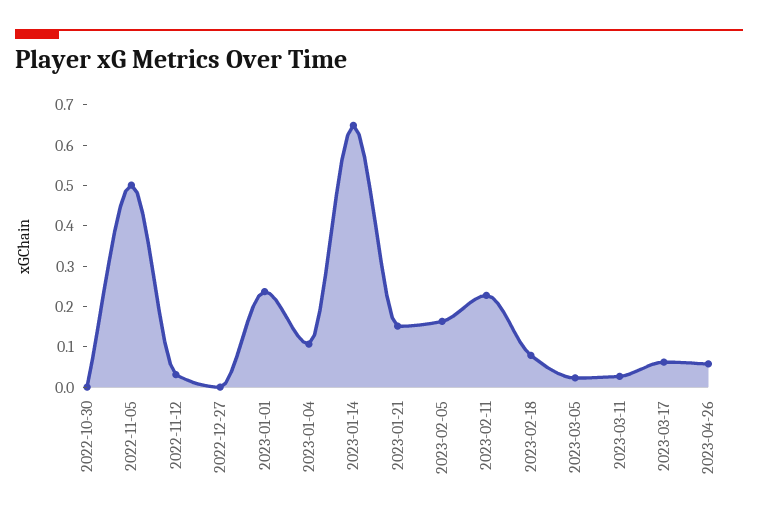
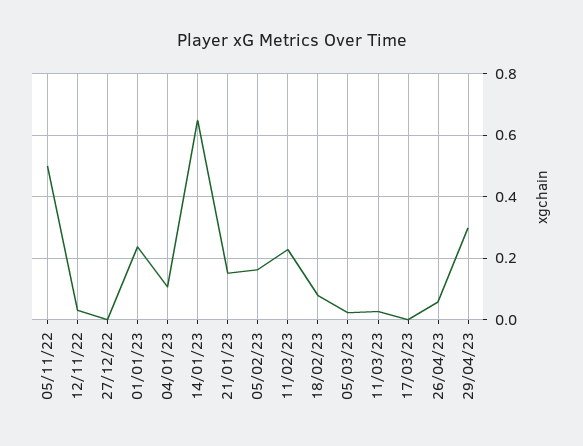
2022-10-30: 0 -> none
2023-03-17: 0.06 -> 0
29/04/23: none -> 0.3

